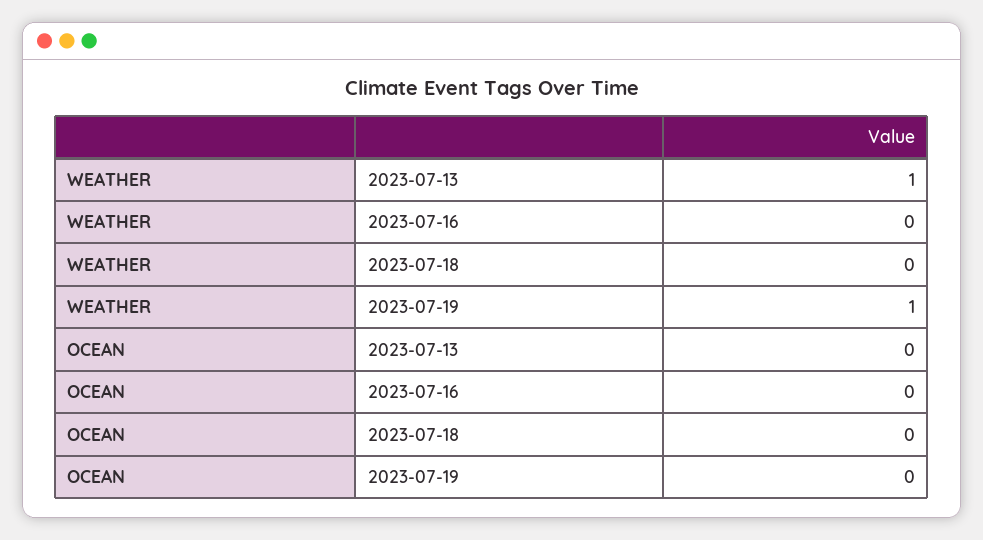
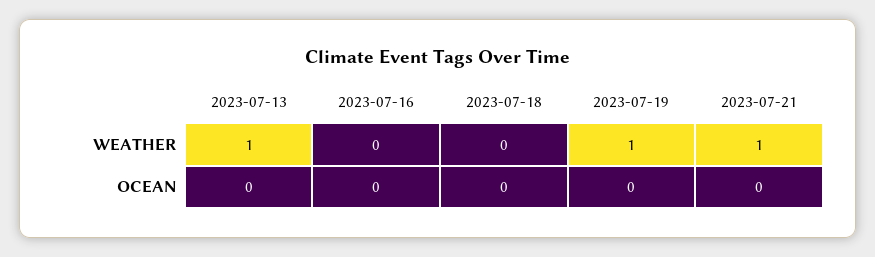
WEATHER, 2023-07-21: none -> 1
OCEAN, 2023-07-21: none -> 0

